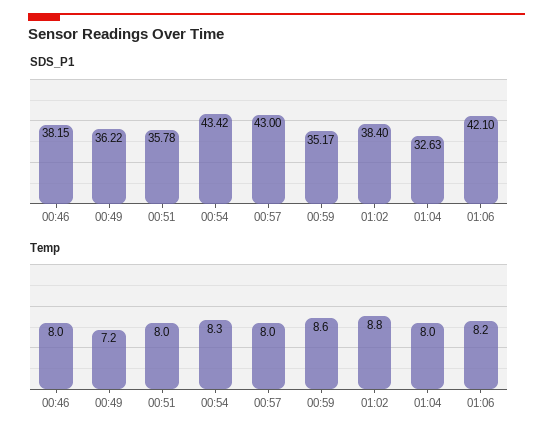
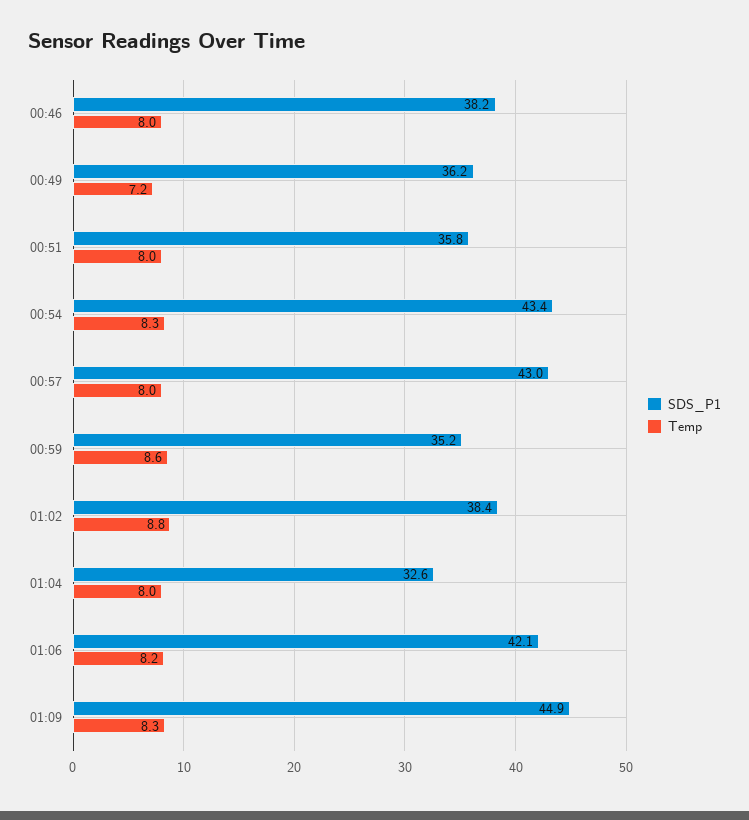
SDS_P1, 01:09: none -> 44.9
Temp, 01:09: none -> 8.3

